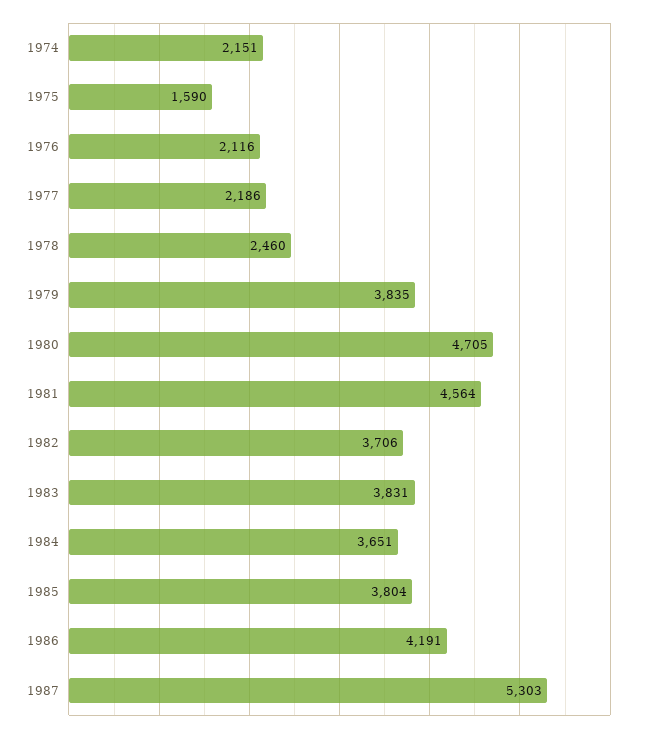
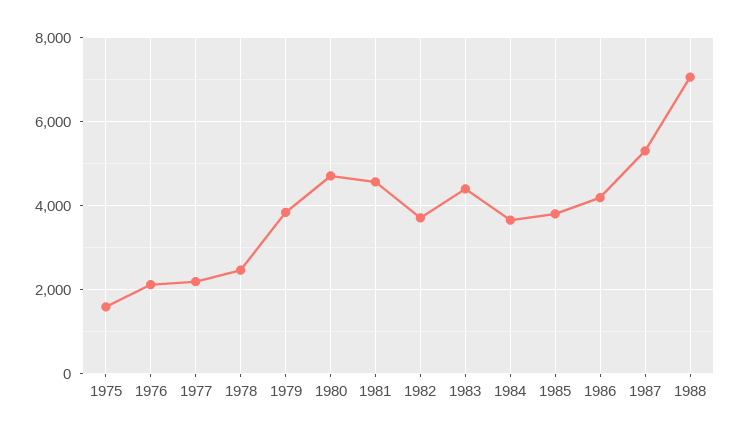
1974: 2151 -> none
1983: 3831 -> 4400
1988: none -> 7000

